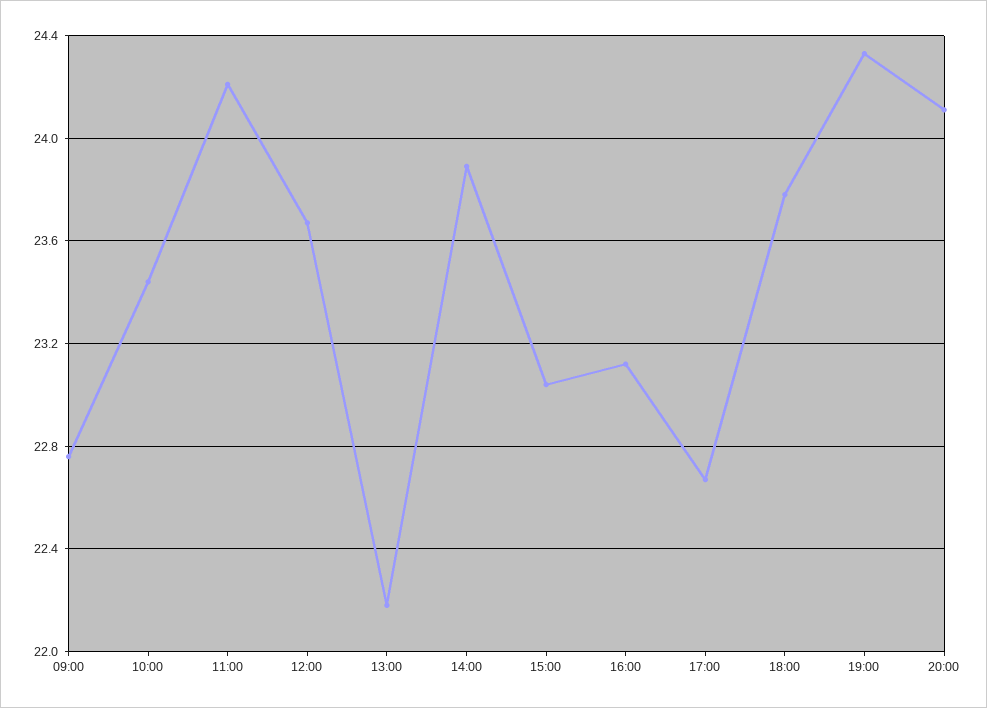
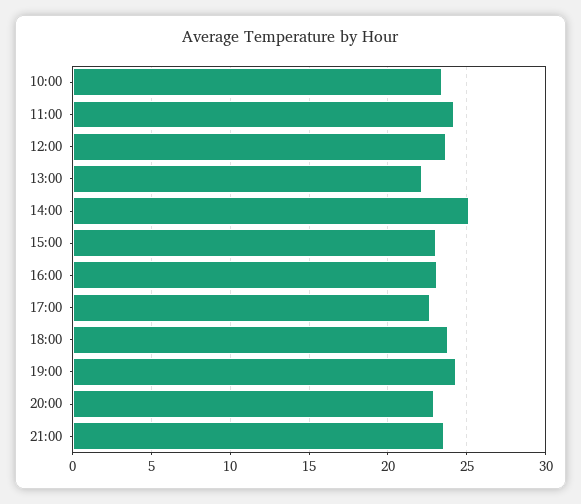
09:00: 22.75 -> none
14:00: 23.9 -> 25
20:00: 24.1 -> 23
21:00: none -> 23.5

